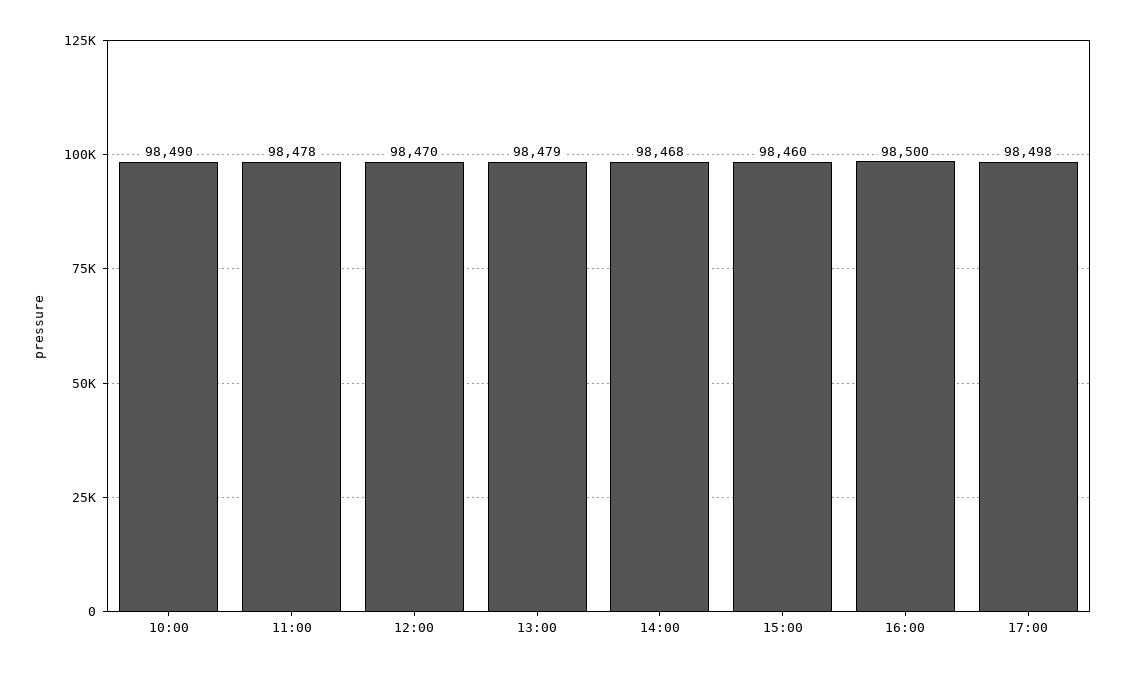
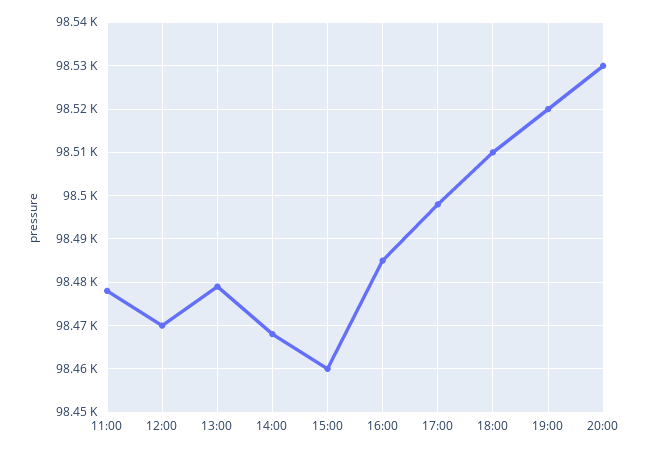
10:00: 98490 -> none
16:00: 98500 -> 98485
18:00: none -> 98510
19:00: none -> 98520
20:00: none -> 98530

